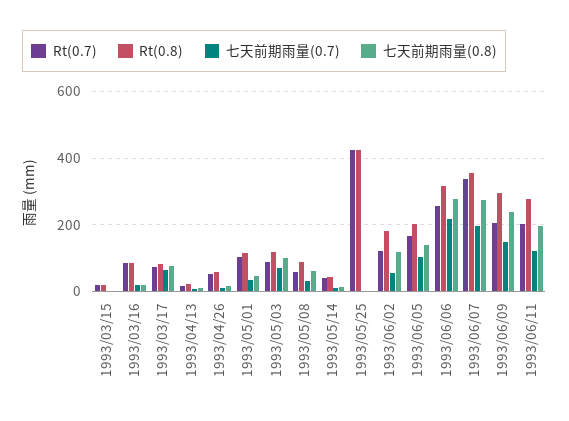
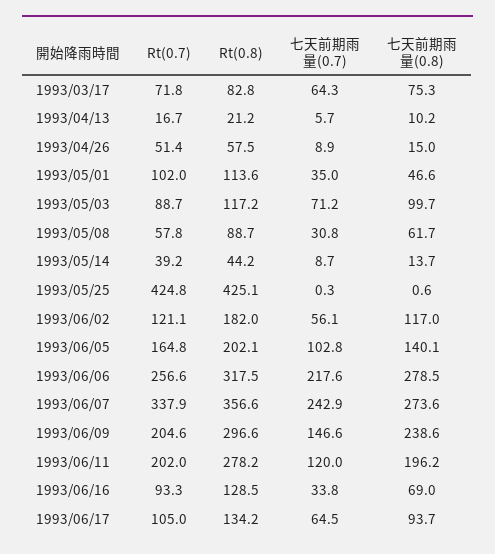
Rt(0.7), 1993/03/15: 20 -> none
Rt(0.8), 1993/03/15: 20 -> none
七天前期雨量(0.7), 1993/03/15: 0 -> none
七天前期雨量(0.8), 1993/03/15: 0 -> none
Rt(0.7), 1993/03/16: 80 -> none
Rt(0.8), 1993/03/16: 80 -> none
七天前期雨量(0.7), 1993/03/16: 20 -> none
七天前期雨量(0.8), 1993/03/16: 20 -> none
七天前期雨量(0.7), 1993/06/07: 200 -> 242.9
Rt(0.7), 1993/06/16: none -> 93.3
Rt(0.8), 1993/06/16: none -> 128.5
七天前期雨量(0.7), 1993/06/16: none -> 33.8
七天前期雨量(0.8), 1993/06/16: none -> 69
Rt(0.7), 1993/06/17: none -> 105
Rt(0.8), 1993/06/17: none -> 134.2
七天前期雨量(0.7), 1993/06/17: none -> 64.5
七天前期雨量(0.8), 1993/06/17: none -> 93.7

